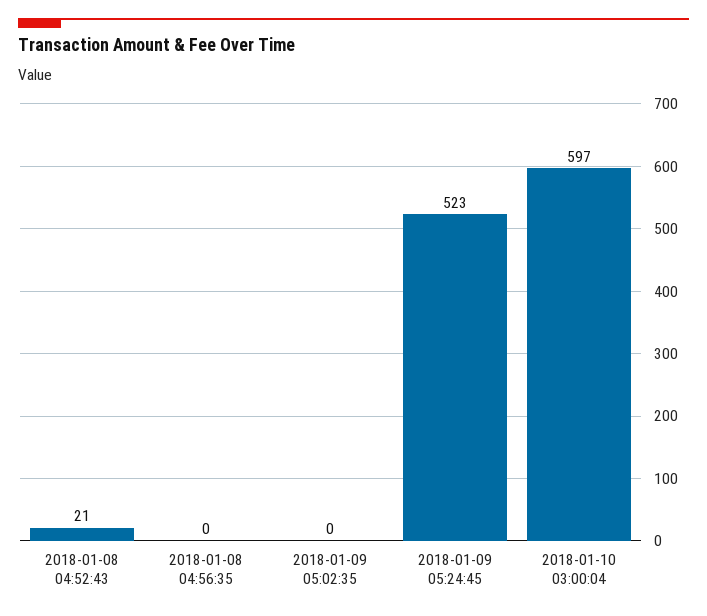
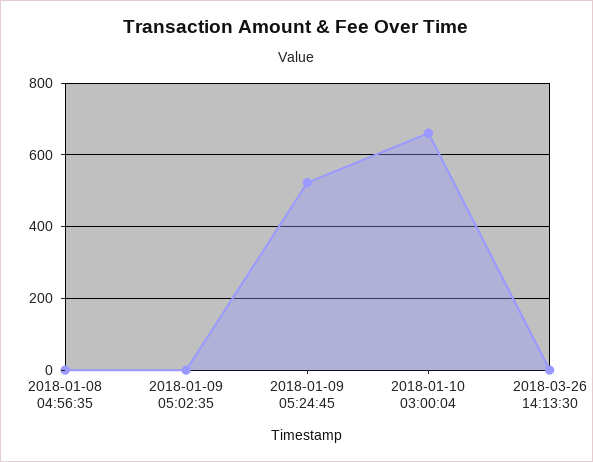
2018-01-08 04:52:43: 21 -> none
2018-01-10 03:00:04: 597 -> 660
2018-03-26 14:13:30: none -> 0

